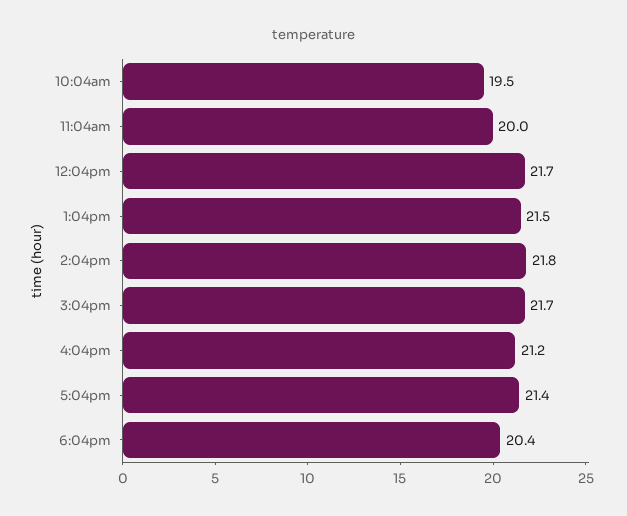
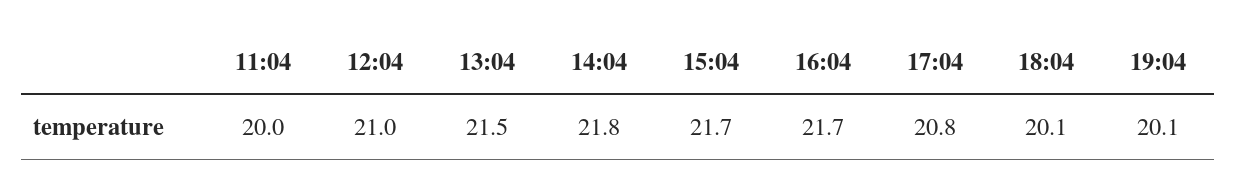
10:04am: 19.5 -> none
12:04pm: 21.7 -> 21
4:04pm: 21.2 -> 21.7
5:04pm: 21.4 -> 20.8
6:04pm: 20.4 -> 20.1
19:04: none -> 20.1

